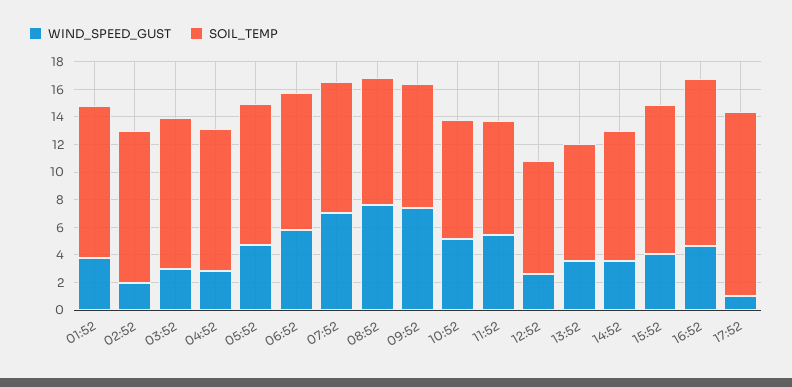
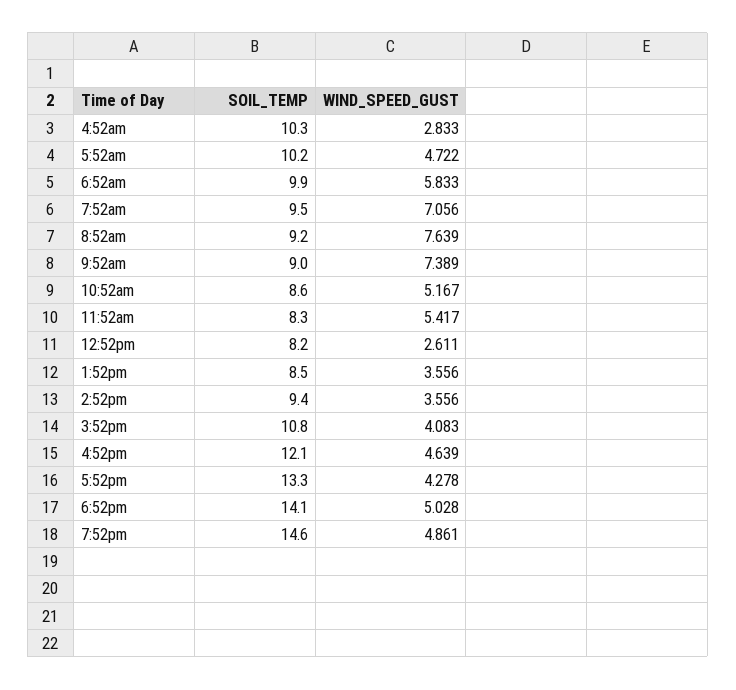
WIND_SPEED_GUST, 01:52: 4 -> none
SOIL_TEMP, 01:52: 11 -> none
WIND_SPEED_GUST, 02:52: 2 -> none
SOIL_TEMP, 02:52: 11 -> none
WIND_SPEED_GUST, 03:52: 3 -> none
SOIL_TEMP, 03:52: 11 -> none
WIND_SPEED_GUST, 17:52: 1 -> 4.278
SOIL_TEMP, 6:52pm: none -> 14.1
WIND_SPEED_GUST, 6:52pm: none -> 5.028
SOIL_TEMP, 7:52pm: none -> 14.6
WIND_SPEED_GUST, 7:52pm: none -> 4.861

